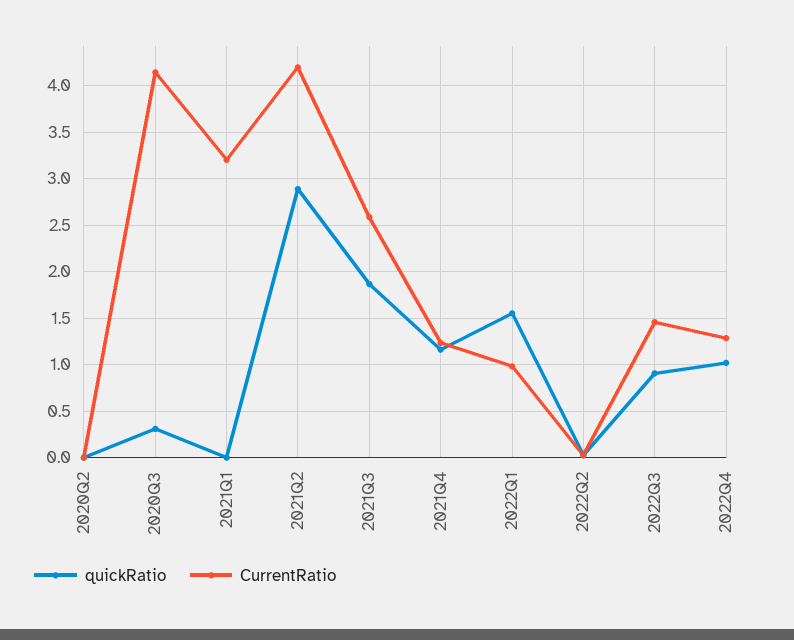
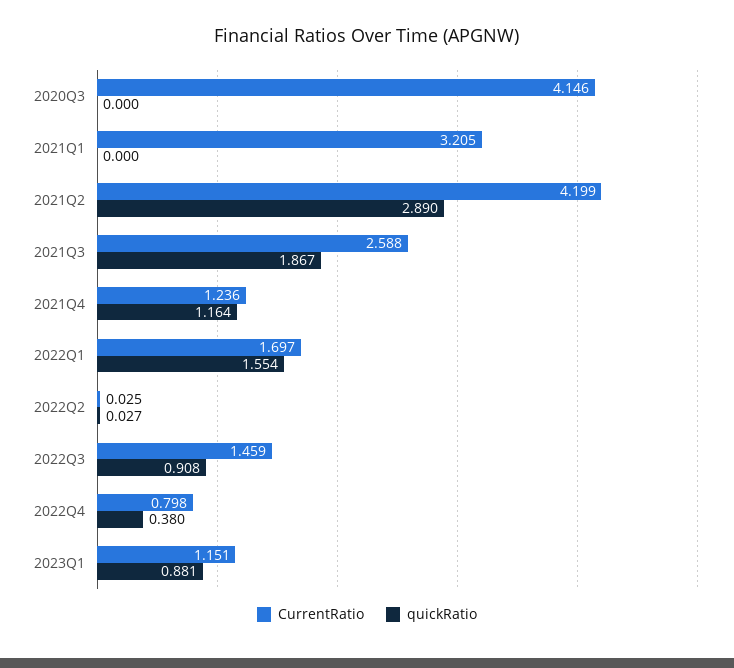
quickRatio, 2020Q2: 0 -> none
CurrentRatio, 2020Q2: 0 -> none
quickRatio, 2020Q3: 0.3 -> 0
CurrentRatio, 2022Q1: 1 -> 1.697
quickRatio, 2022Q4: 1 -> 0.38
CurrentRatio, 2022Q4: 1.3 -> 0.798
CurrentRatio, 2023Q1: none -> 1.151
quickRatio, 2023Q1: none -> 0.881

